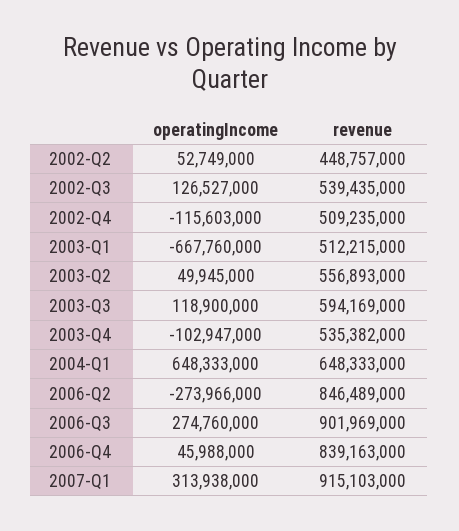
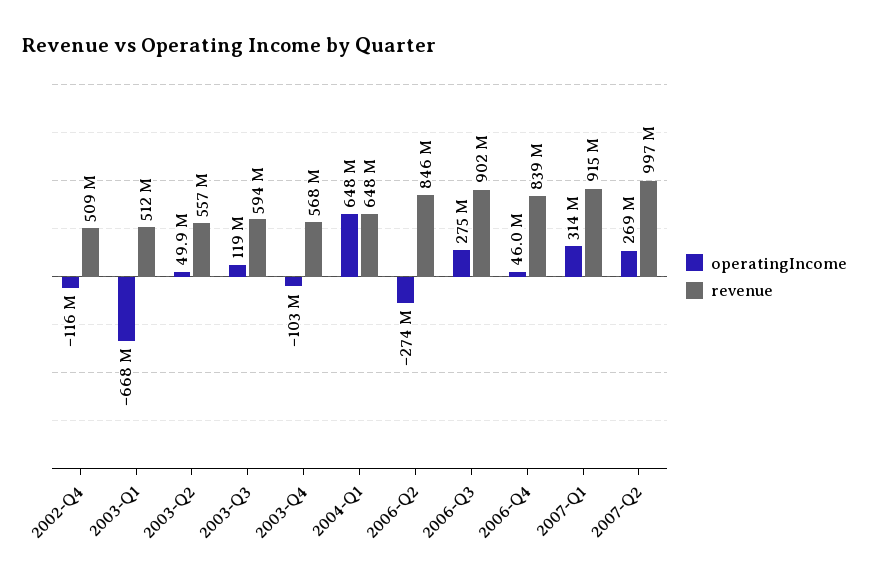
operatingIncome, 2002-Q2: 52749000 -> none
revenue, 2002-Q2: 448757000 -> none
operatingIncome, 2002-Q3: 126527000 -> none
revenue, 2002-Q3: 539435000 -> none
revenue, 2003-Q4: 535382000 -> 568000000
operatingIncome, 2007-Q2: none -> 269000000
revenue, 2007-Q2: none -> 997000000

